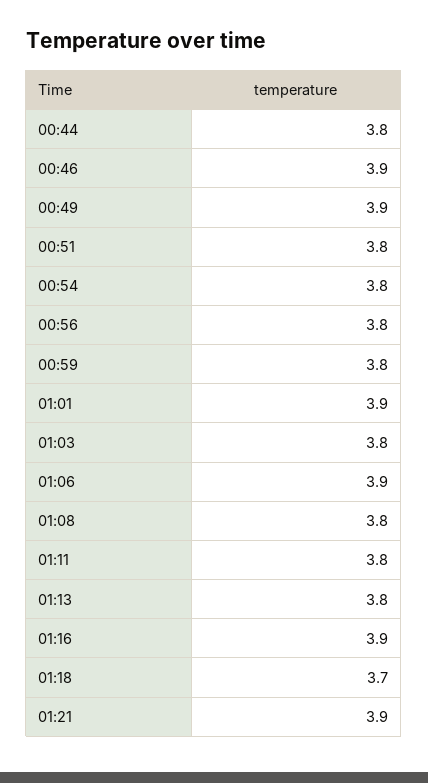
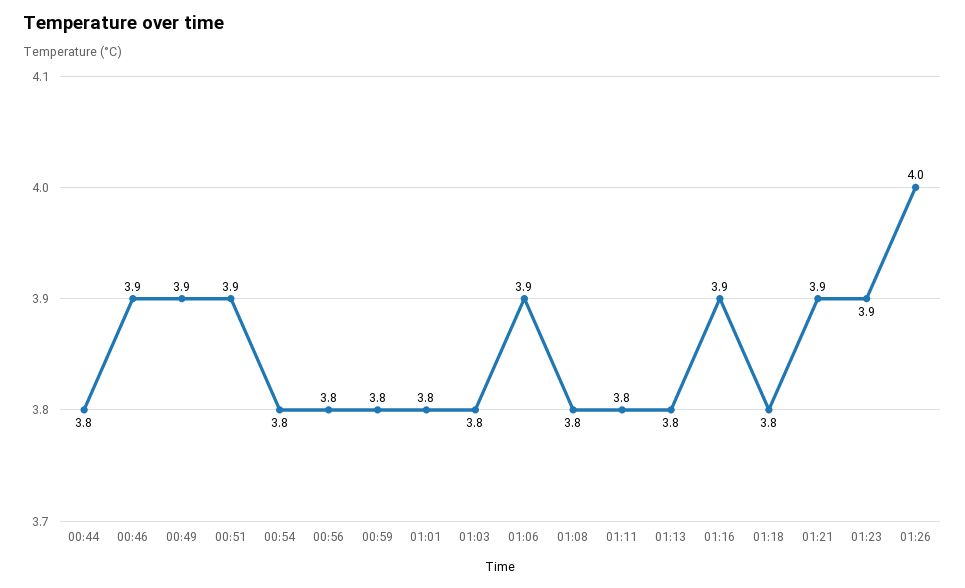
00:51: 3.8 -> 3.9
01:01: 3.9 -> 3.8
01:18: 3.7 -> 3.8
01:23: none -> 3.9
01:26: none -> 4

